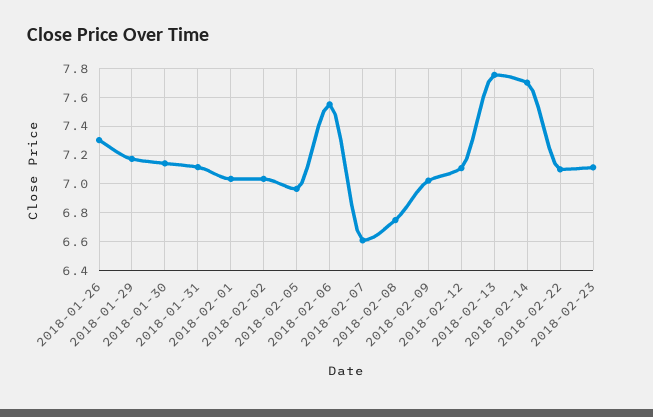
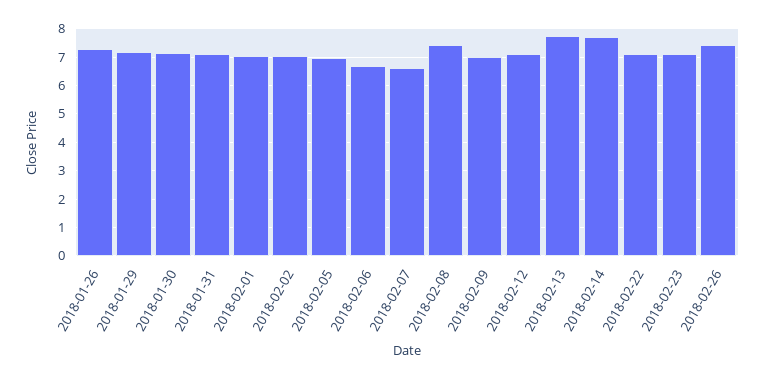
2018-02-06: 7.55 -> 6.75
2018-02-08: 6.75 -> 7.5
2018-02-26: none -> 7.5

